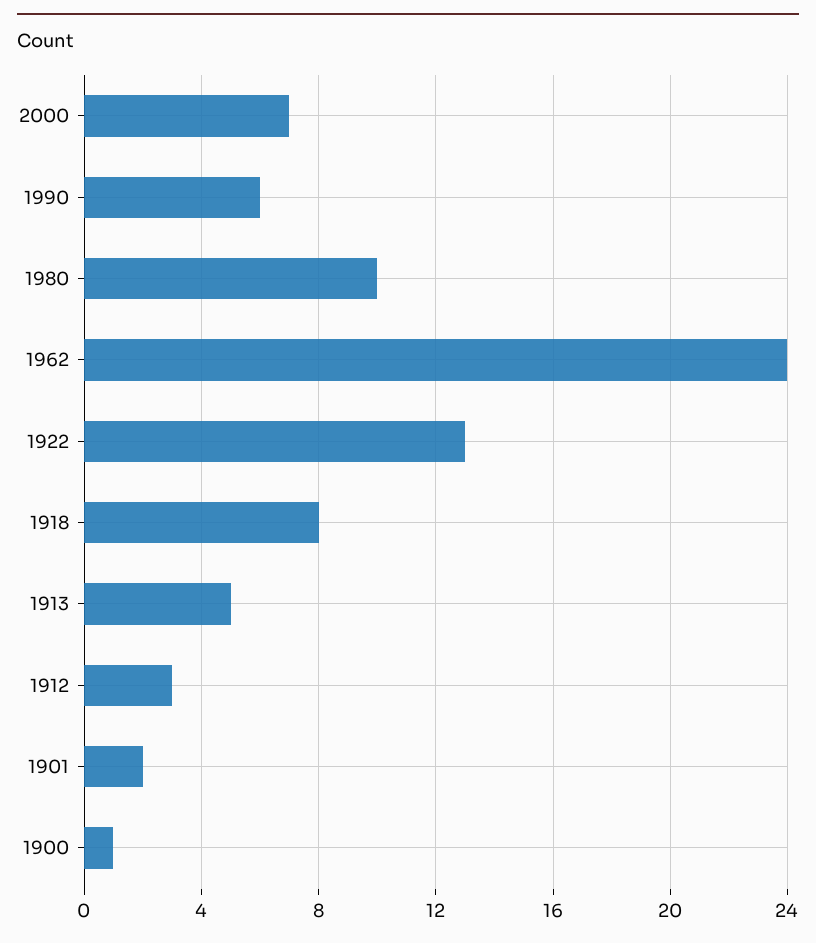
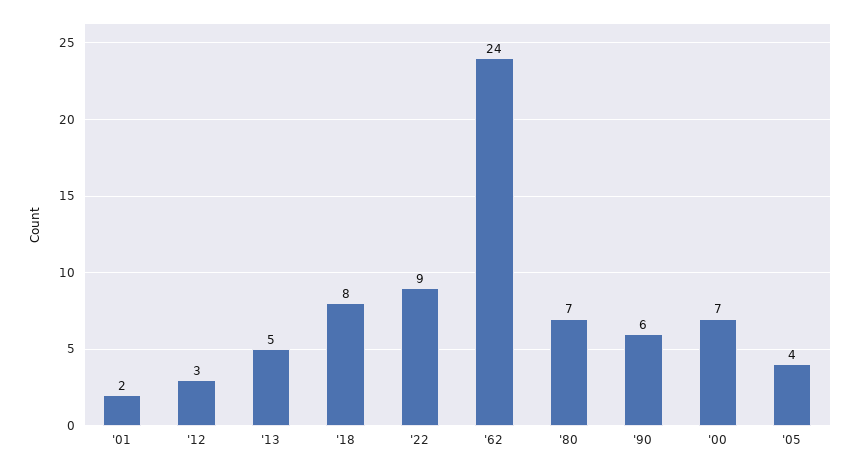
1980: 10 -> 7
1922: 13 -> 9
1900: 1 -> none
'05: none -> 4

